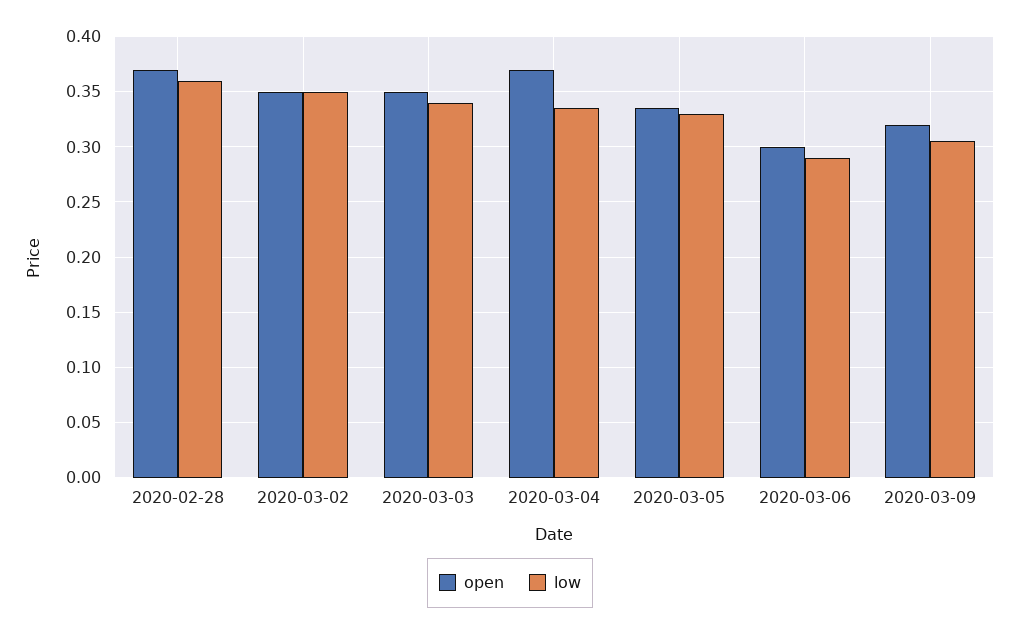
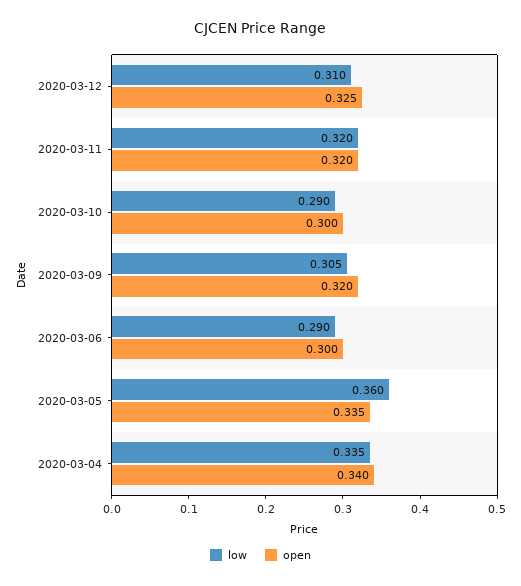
open, 2020-02-28: 0.37 -> none
low, 2020-02-28: 0.36 -> none
open, 2020-03-02: 0.35 -> none
low, 2020-03-02: 0.35 -> none
open, 2020-03-03: 0.35 -> none
low, 2020-03-03: 0.34 -> none
open, 2020-03-04: 0.37 -> 0.34
low, 2020-03-05: 0.33 -> 0.36
low, 2020-03-12: none -> 0.31
open, 2020-03-12: none -> 0.325
low, 2020-03-11: none -> 0.32
open, 2020-03-11: none -> 0.32
low, 2020-03-10: none -> 0.29
open, 2020-03-10: none -> 0.3

